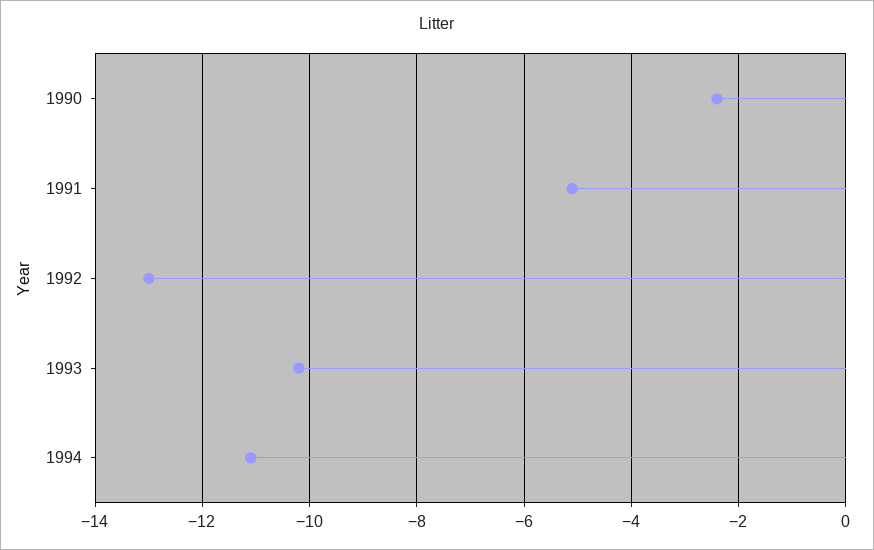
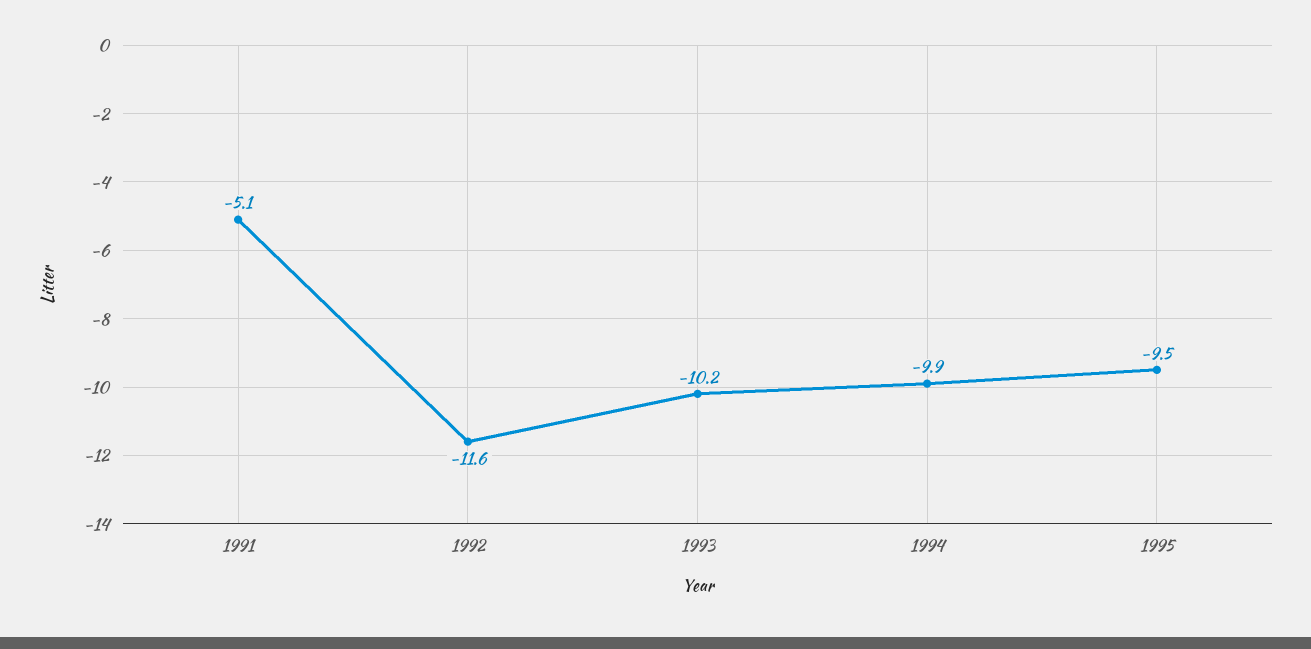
1990: -2.5 -> none
1992: -13 -> -11.6
1994: -11 -> -9.9
1995: none -> -9.5

